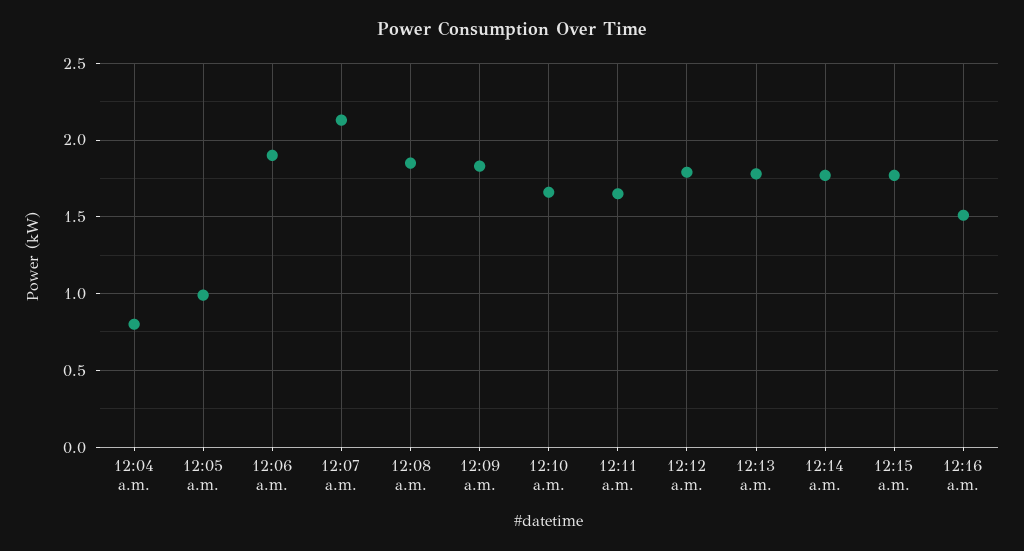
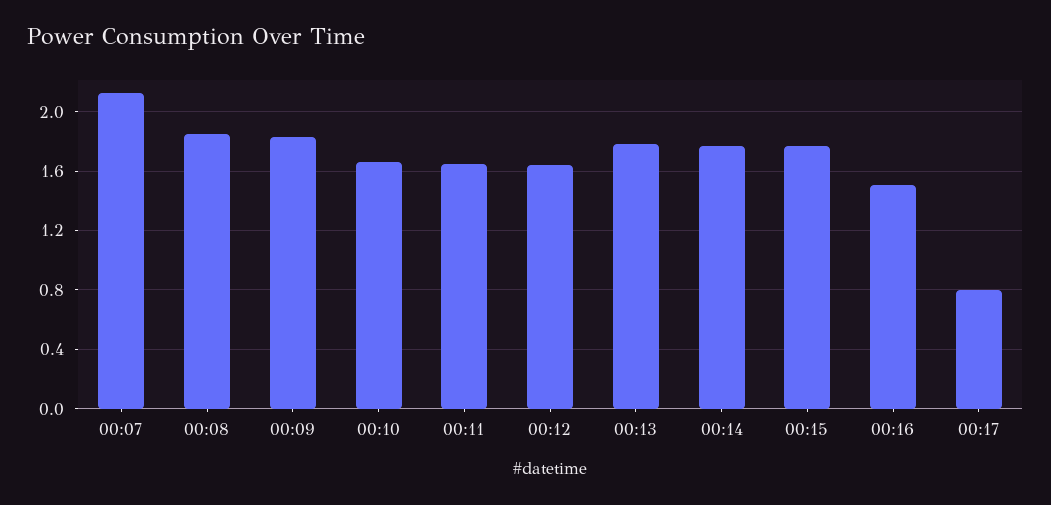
12:04 a.m.: 0.8 -> none
12:05 a.m.: 1 -> none
12:06 a.m.: 1.9 -> none
12:12 a.m.: 1.8 -> 1.65
00:17: none -> 0.8

